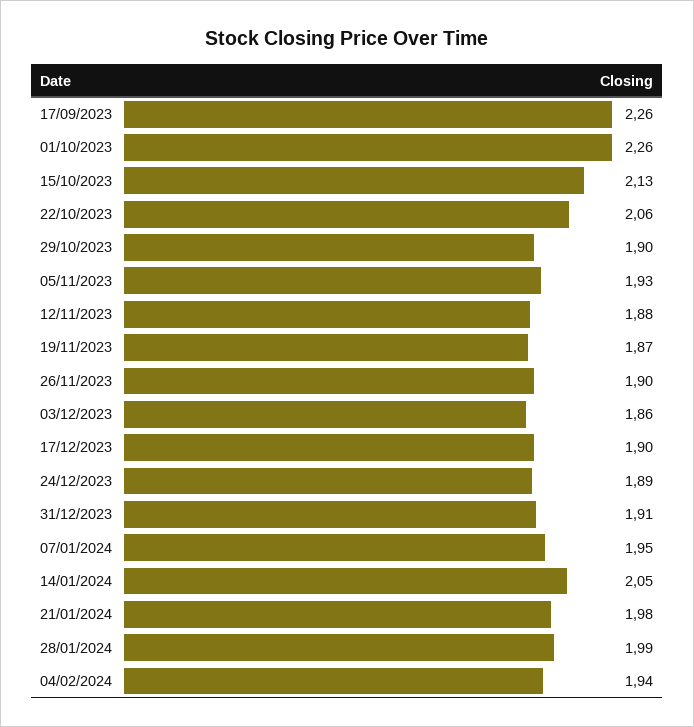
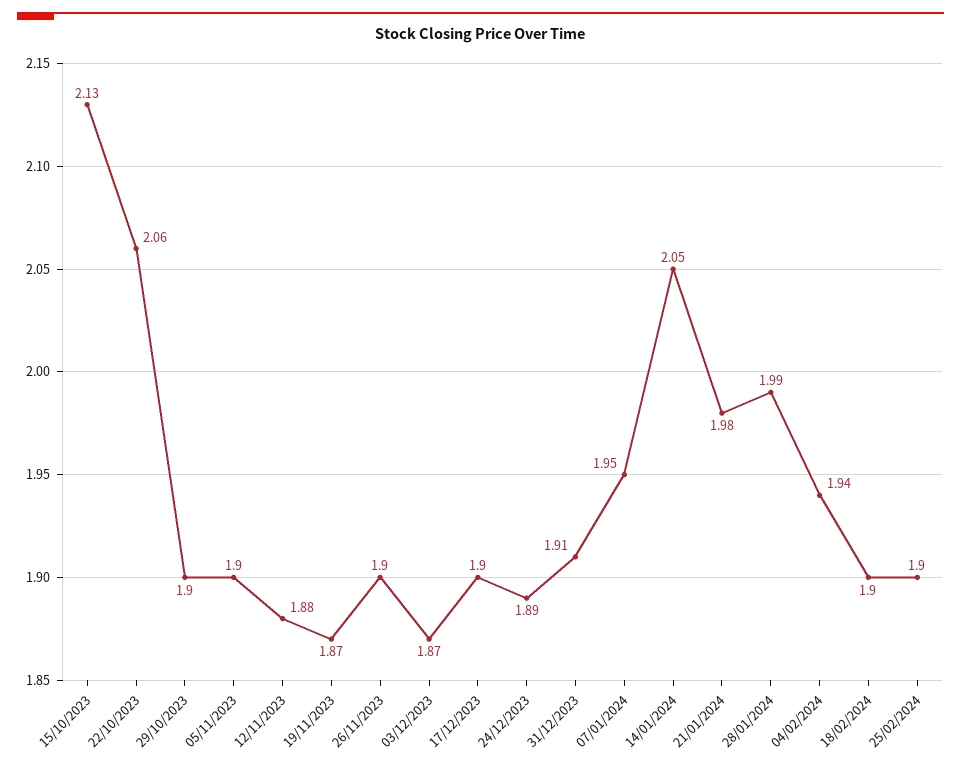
17/09/2023: 2.26 -> none
01/10/2023: 2.26 -> none
05/11/2023: 1.93 -> 1.9
03/12/2023: 1.86 -> 1.87
18/02/2024: none -> 1.9
25/02/2024: none -> 1.9

